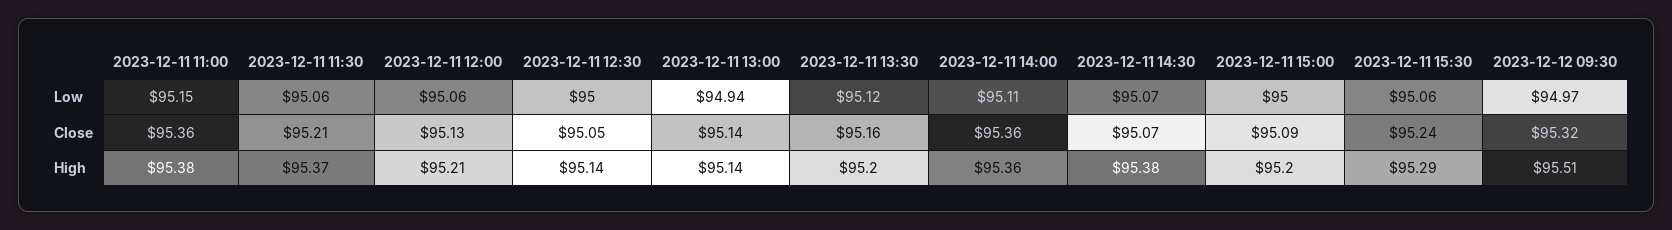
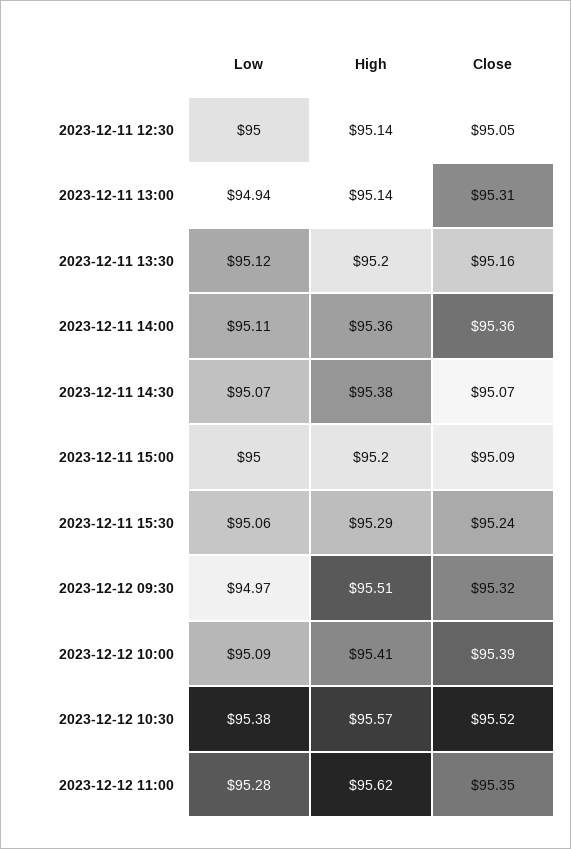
2023-12-11 11:00, Low: 95.15 -> none
2023-12-11 11:30, Low: 95.06 -> none
2023-12-11 12:00, Low: 95.06 -> none
2023-12-11 11:00, Close: 95.36 -> none
2023-12-11 11:30, Close: 95.21 -> none
2023-12-11 12:00, Close: 95.13 -> none
2023-12-11 13:00, Close: 95.14 -> 95.31
2023-12-11 11:00, High: 95.38 -> none
2023-12-11 11:30, High: 95.37 -> none
2023-12-11 12:00, High: 95.21 -> none
2023-12-12 10:00, Low: none -> 95.09
2023-12-12 10:00, High: none -> 95.41
2023-12-12 10:00, Close: none -> 95.39
2023-12-12 10:30, Low: none -> 95.38
2023-12-12 10:30, High: none -> 95.57
2023-12-12 10:30, Close: none -> 95.52
2023-12-12 11:00, Low: none -> 95.28
2023-12-12 11:00, High: none -> 95.62
2023-12-12 11:00, Close: none -> 95.35

